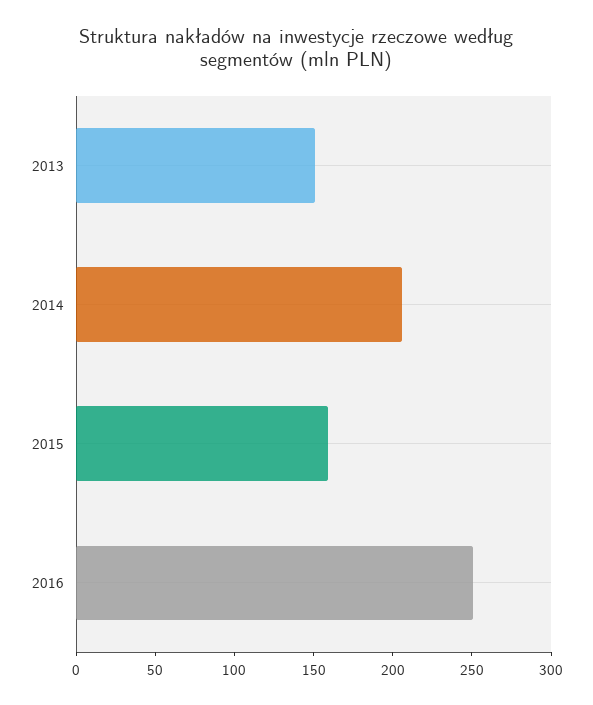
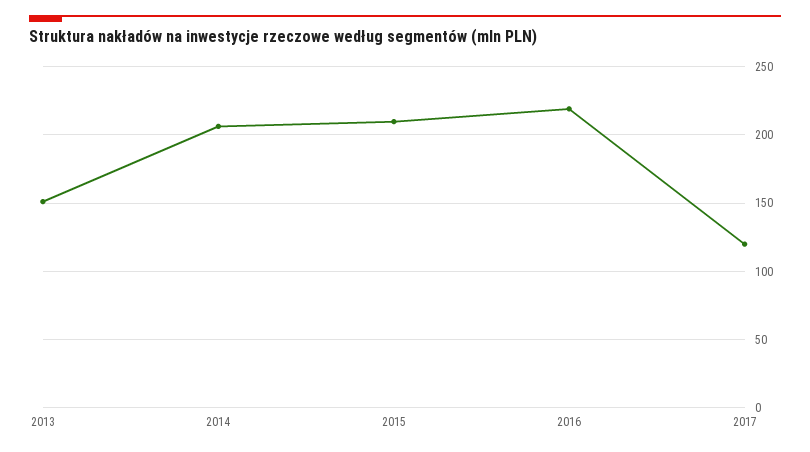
2015: 160 -> 210
2016: 250 -> 220
2017: none -> 120

